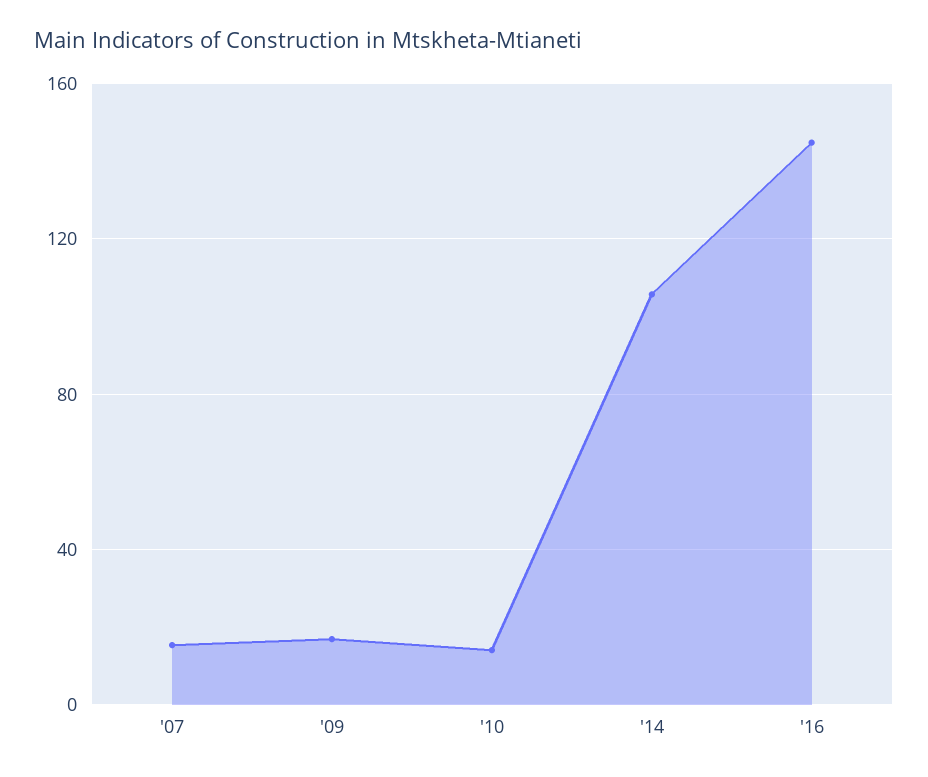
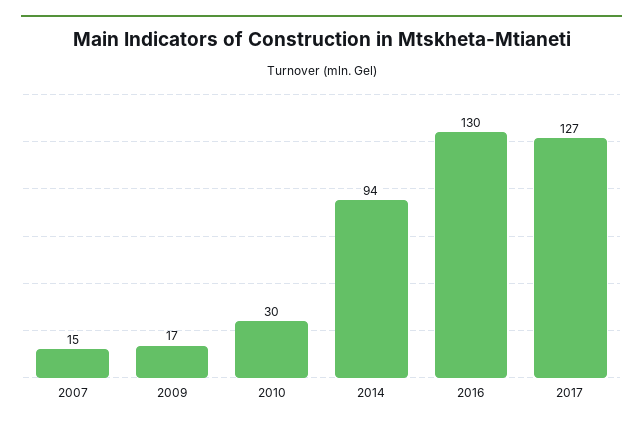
'10: 15 -> 30
'14: 105 -> 94
'16: 145 -> 130
2017: none -> 127

